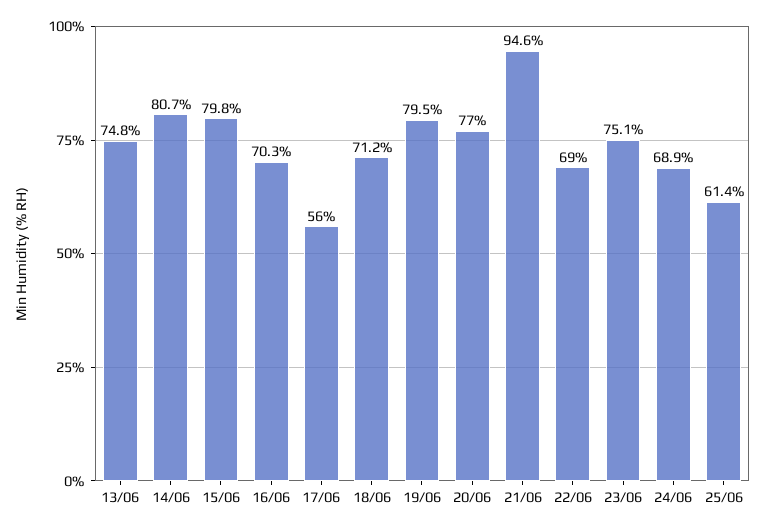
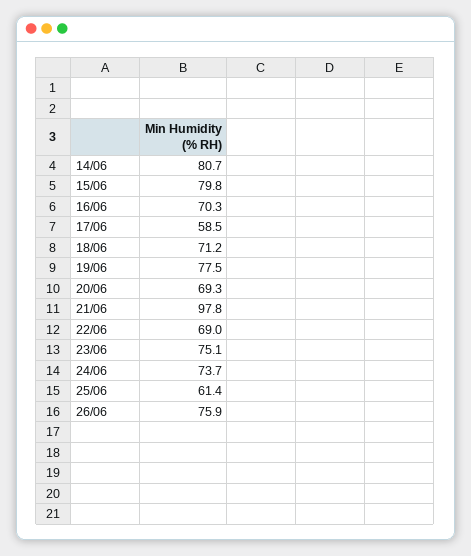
13/06: 74.8 -> none
17/06: 56 -> 58.5
19/06: 79.5 -> 77.5
20/06: 77 -> 69.3
21/06: 94.6 -> 97.8
24/06: 68.9 -> 73.7
26/06: none -> 75.9

